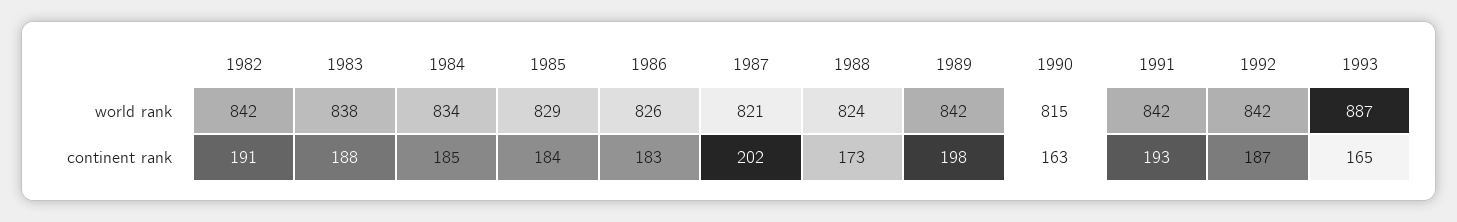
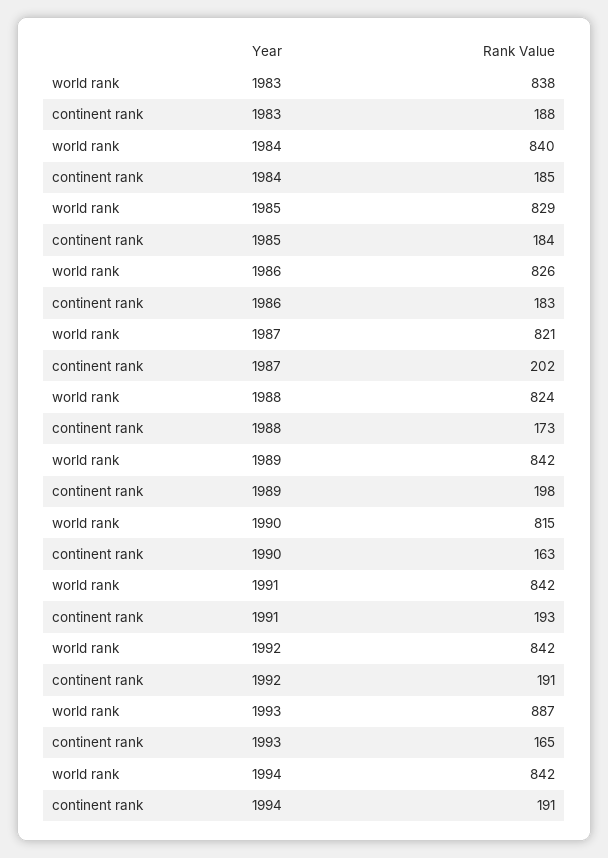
1982, world rank: 842 -> none
1984, world rank: 834 -> 840
1982, continent rank: 191 -> none
1992, continent rank: 187 -> 191
1994, world rank: none -> 842
1994, continent rank: none -> 191

